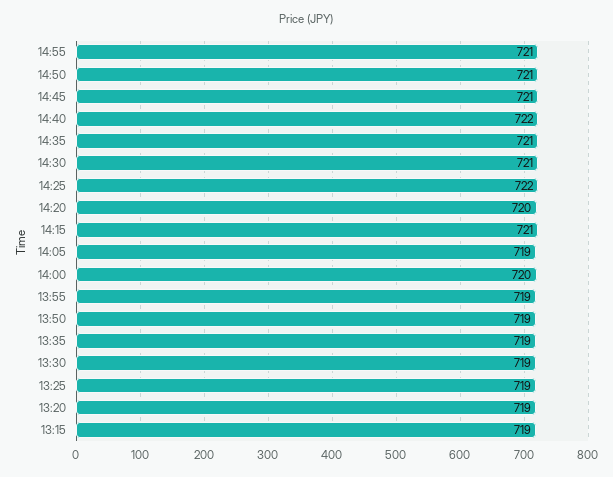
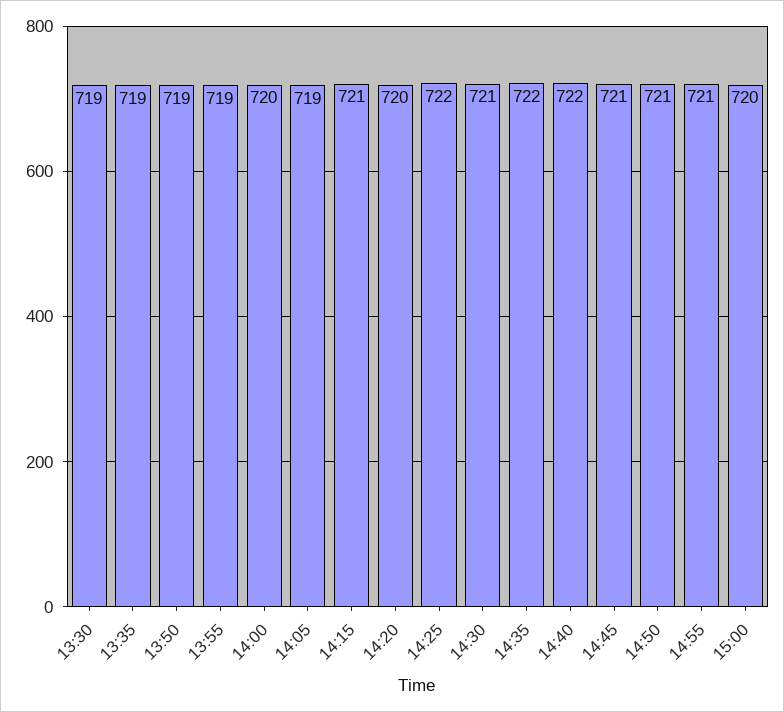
14:35: 721 -> 722
13:25: 719 -> none
13:20: 719 -> none
13:15: 719 -> none
15:00: none -> 720

